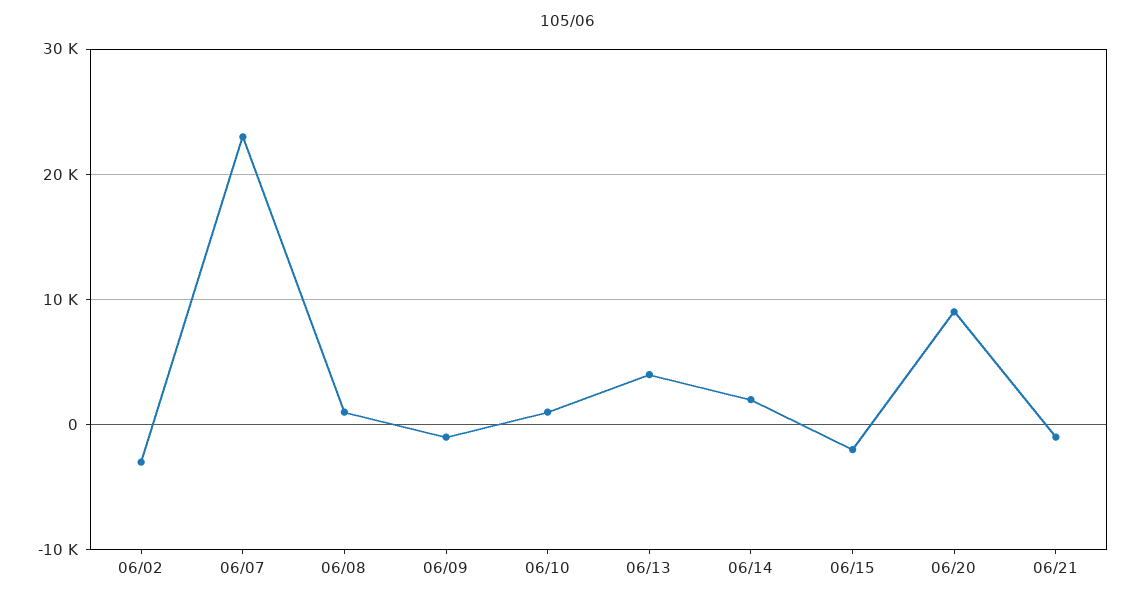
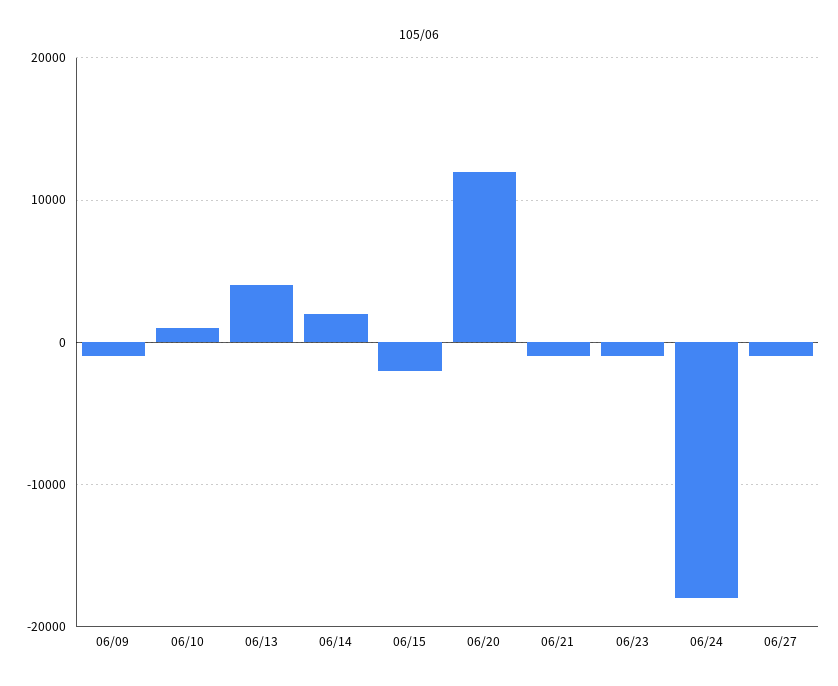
06/02: -3000 -> none
06/07: 23000 -> none
06/08: 1000 -> none
06/20: 9000 -> 12000
06/23: none -> -1000
06/24: none -> -18000
06/27: none -> -1000

